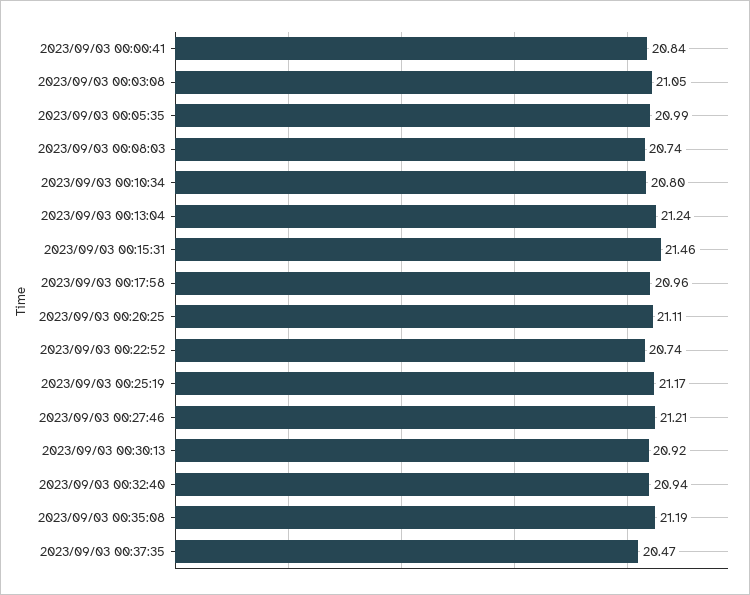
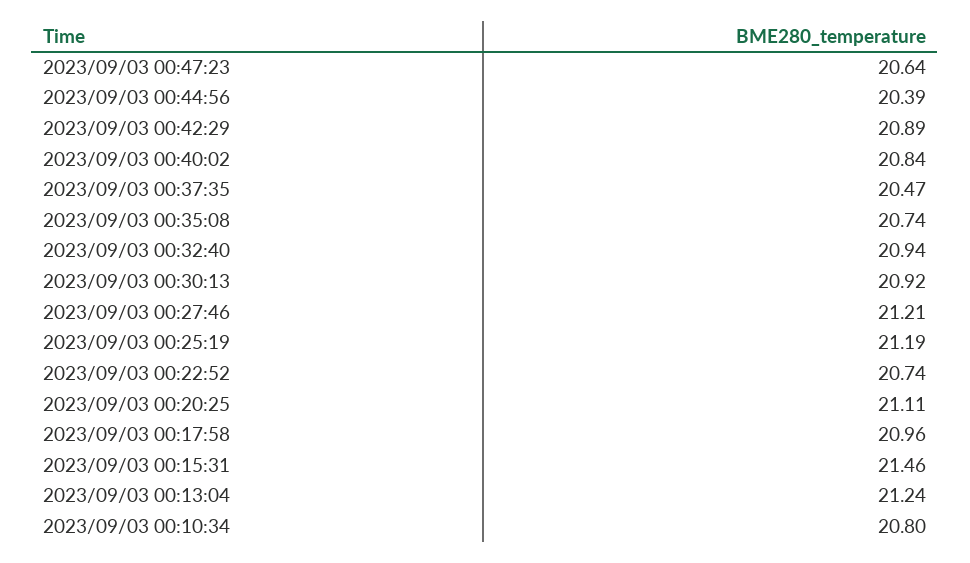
2023/09/03 00:00:41: 20.84 -> none
2023/09/03 00:03:08: 21.05 -> none
2023/09/03 00:05:35: 20.99 -> none
2023/09/03 00:08:03: 20.74 -> none
2023/09/03 00:25:19: 21.17 -> 21.19
2023/09/03 00:35:08: 21.19 -> 20.74
2023/09/03 00:47:23: none -> 20.64
2023/09/03 00:44:56: none -> 20.39
2023/09/03 00:42:29: none -> 20.89
2023/09/03 00:40:02: none -> 20.84

